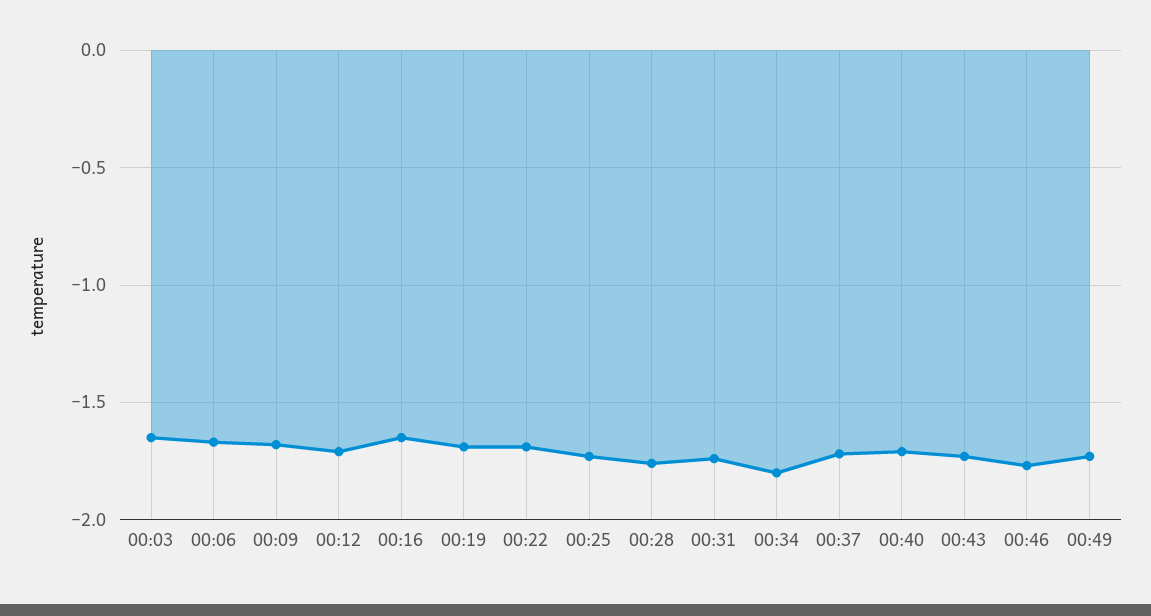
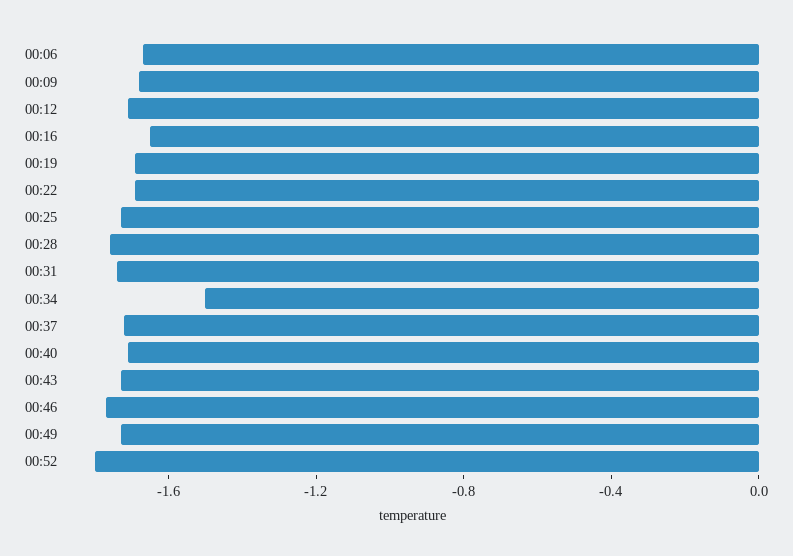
00:03: -1.65 -> none
00:34: -1.8 -> -1.5
00:52: none -> -1.8

